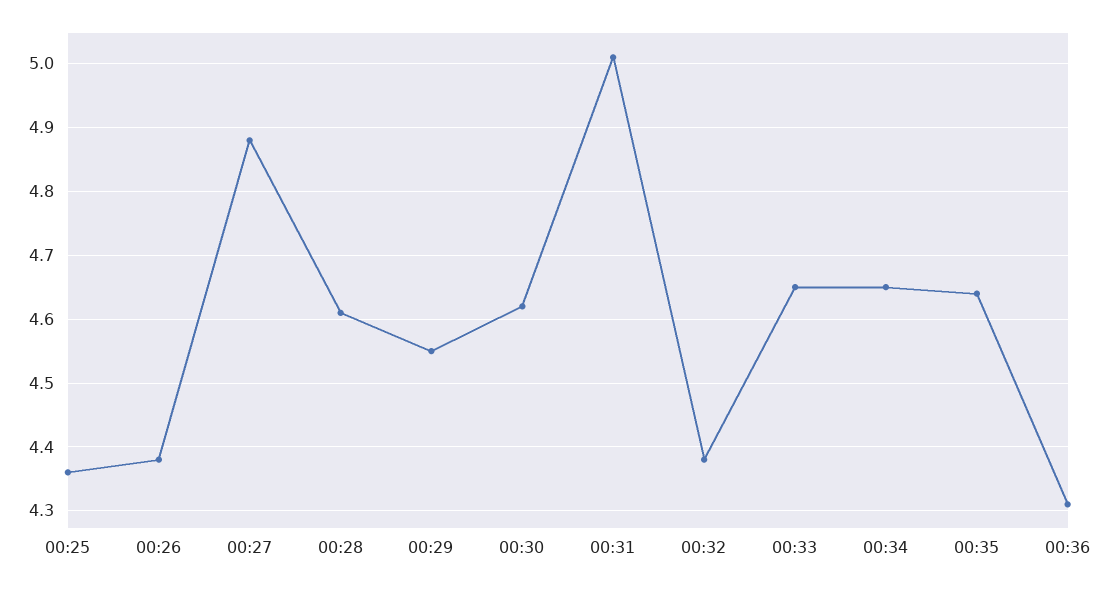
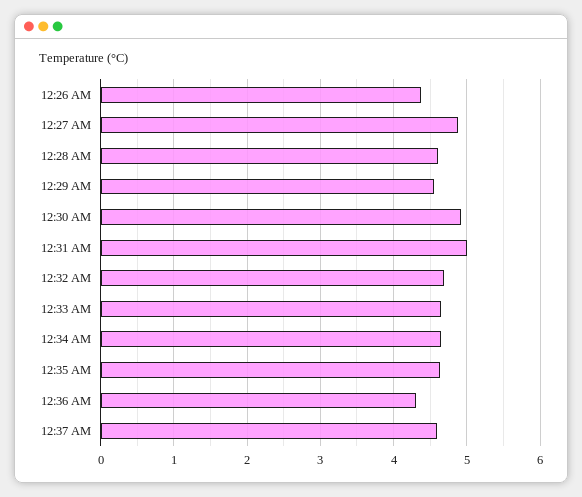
00:25: 4.36 -> none
00:30: 4.62 -> 4.9
00:32: 4.38 -> 4.7
12:37 AM: none -> 4.6

